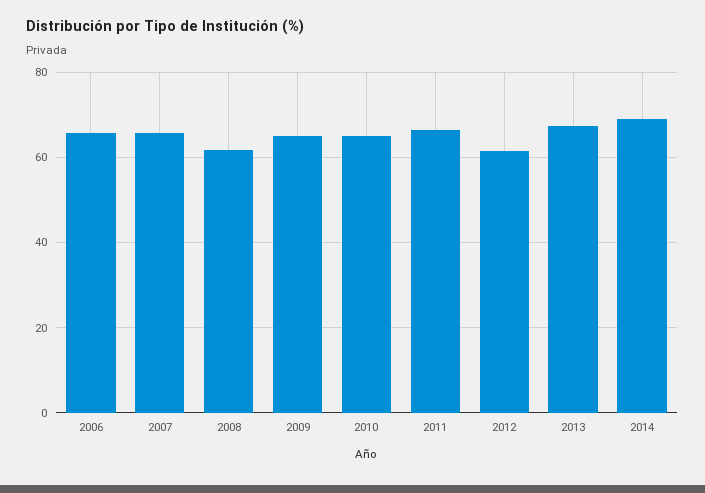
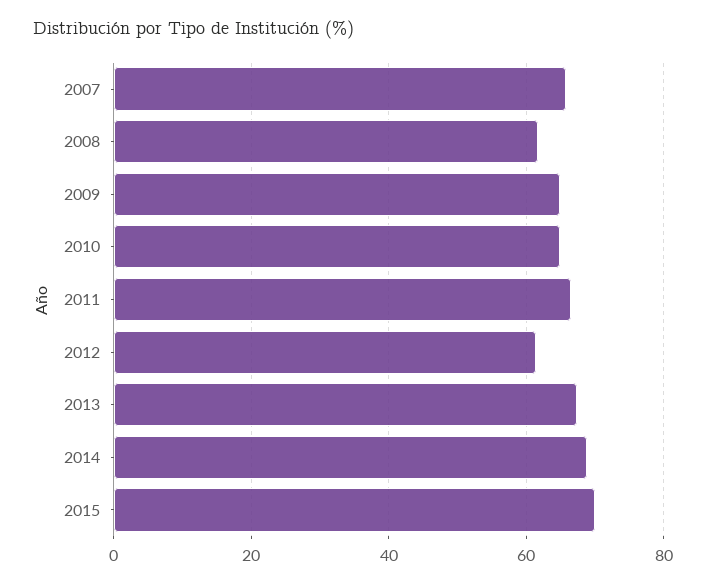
2006: 66 -> none
2015: none -> 70

